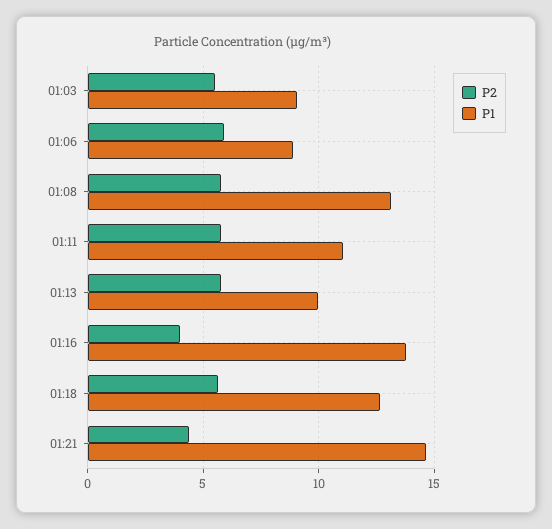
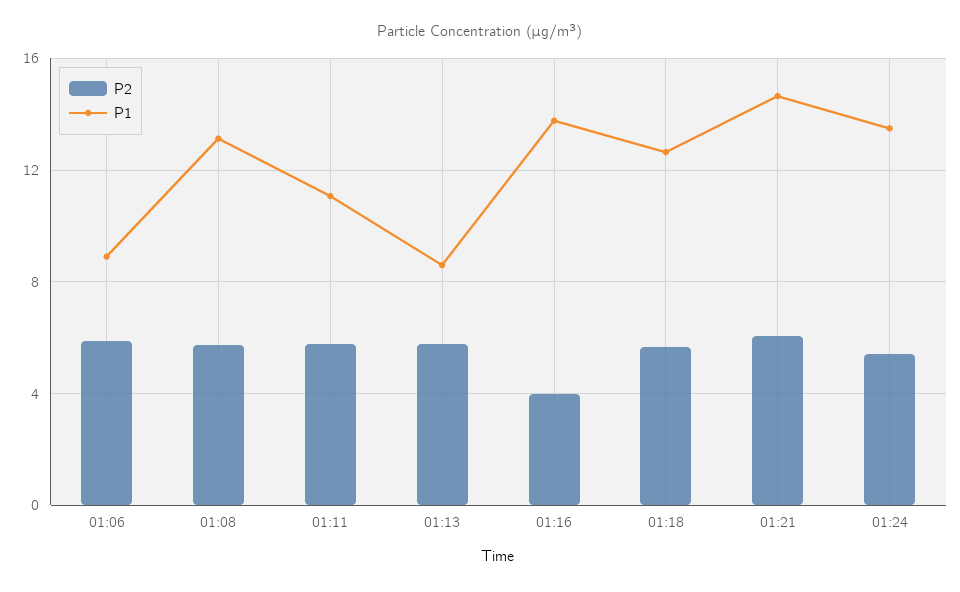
P2, 01:03: 5.5 -> none
P1, 01:03: 9 -> none
P1, 01:13: 10 -> 8.5
P2, 01:21: 4.5 -> 6
P2, 01:24: none -> 5.5
P1, 01:24: none -> 13.5

